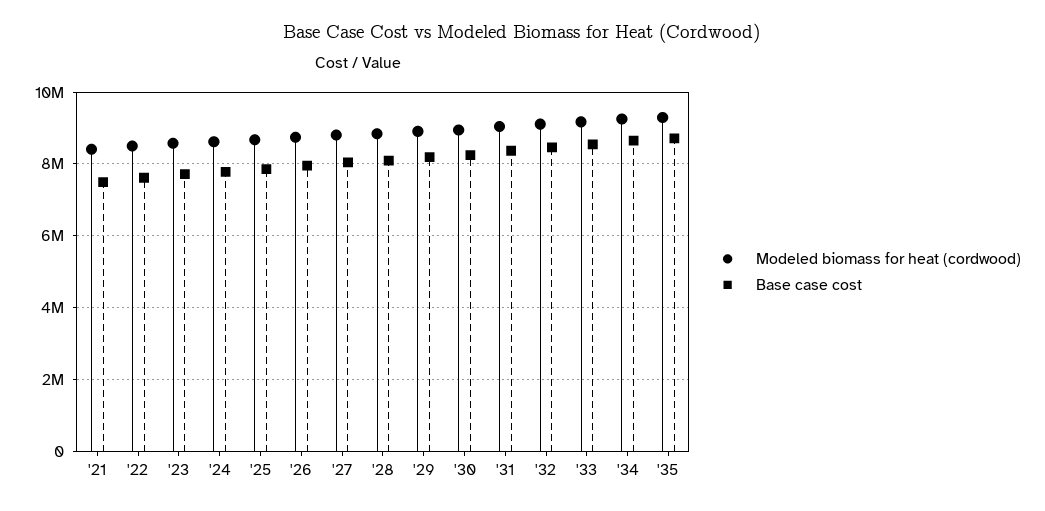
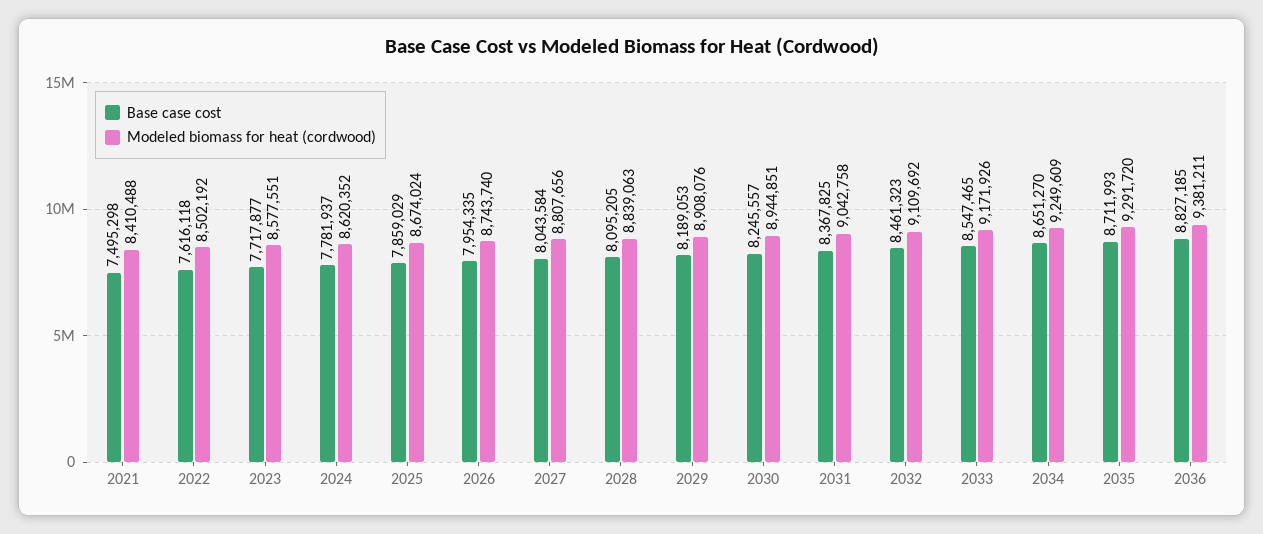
Base case cost, 2036: none -> 8827185
Modeled biomass for heat (cordwood), 2036: none -> 9381211

